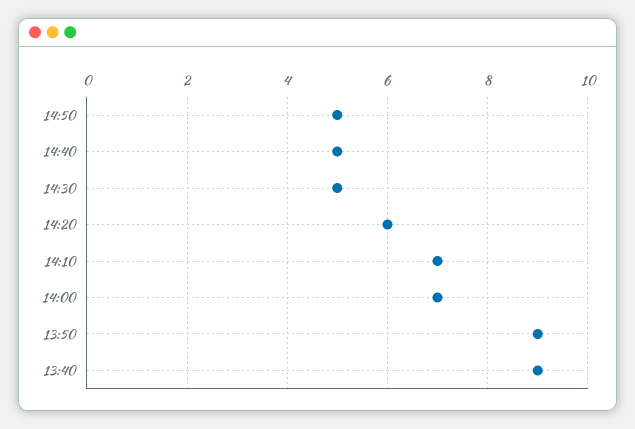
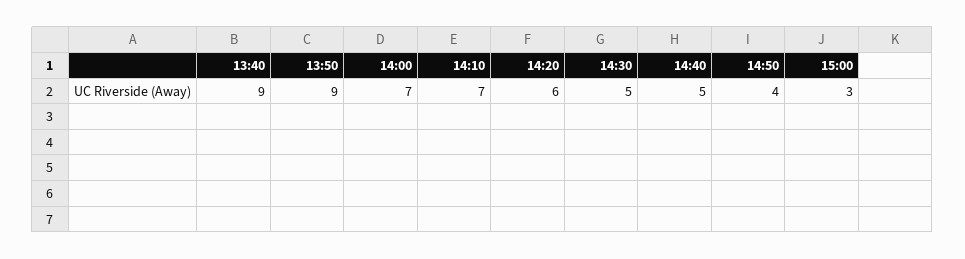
14:50: 5 -> 4
15:00: none -> 3

